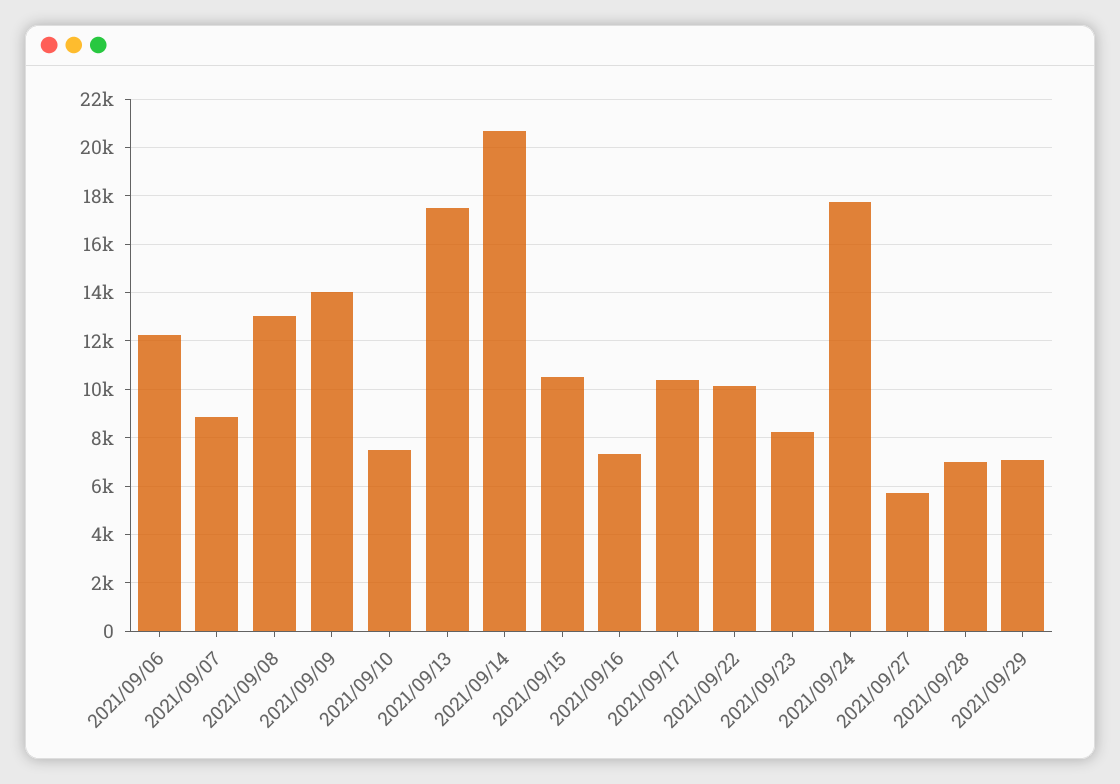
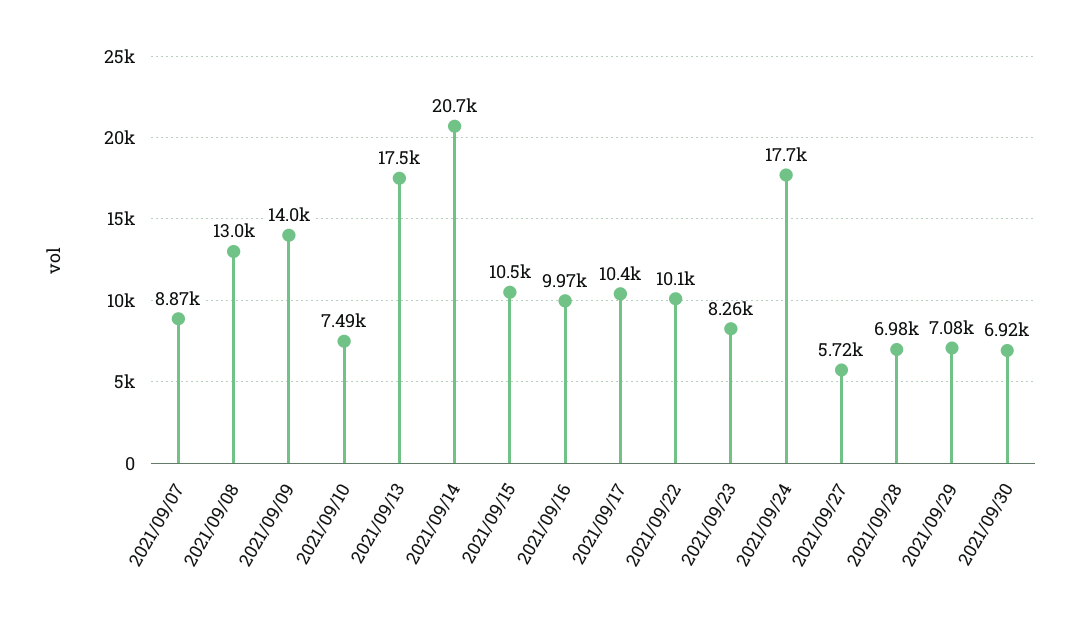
2021/09/06: 12250 -> none
2021/09/16: 7250 -> 9970
2021/09/30: none -> 6920

